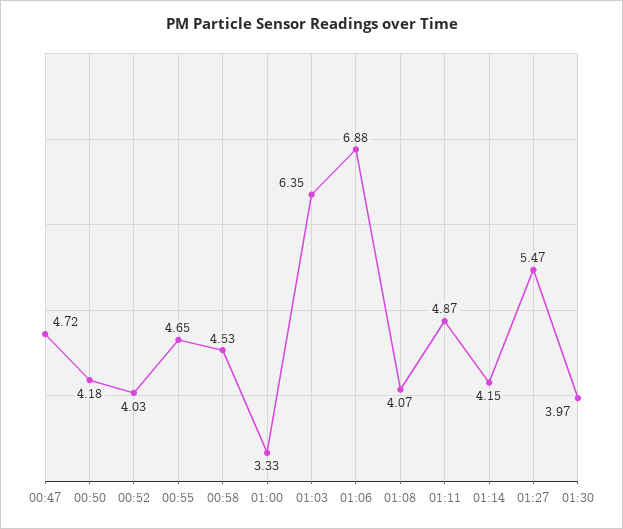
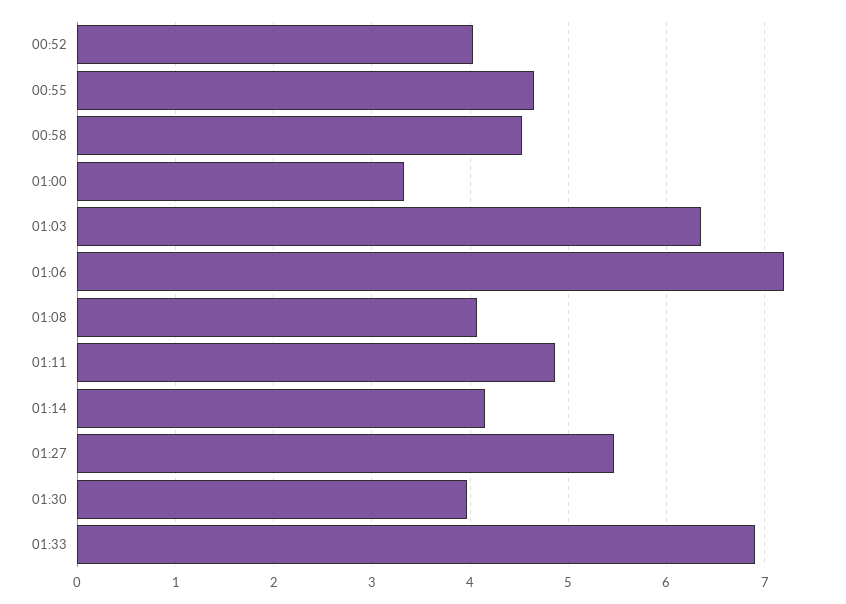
00:47: 4.72 -> none
00:50: 4.18 -> none
01:06: 6.88 -> 7.2
01:33: none -> 6.9

